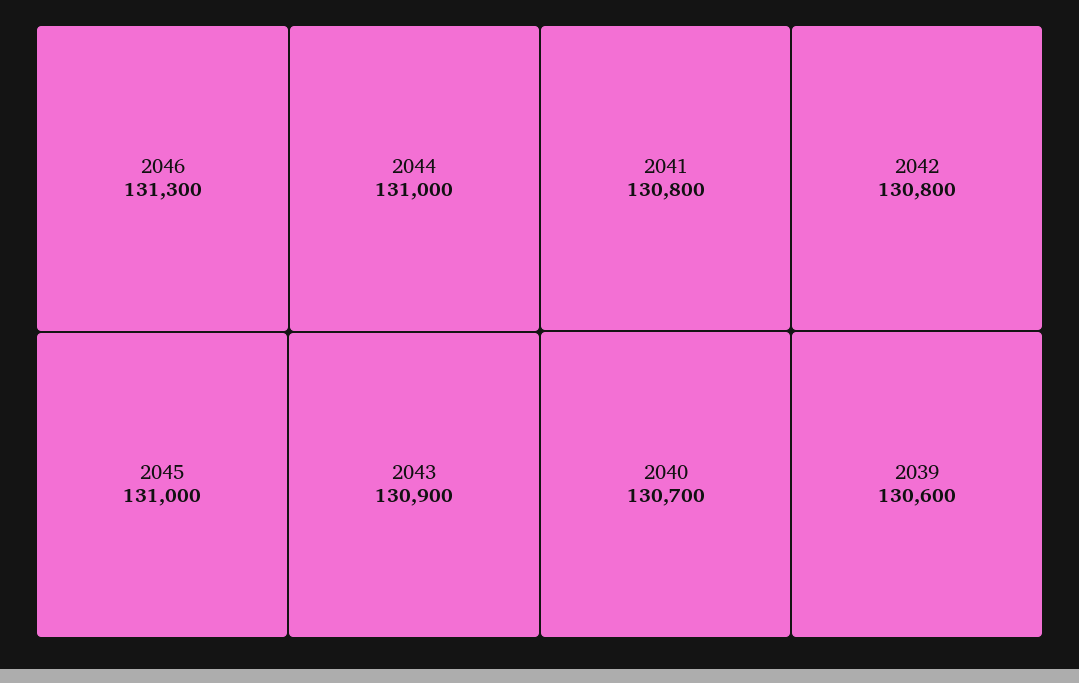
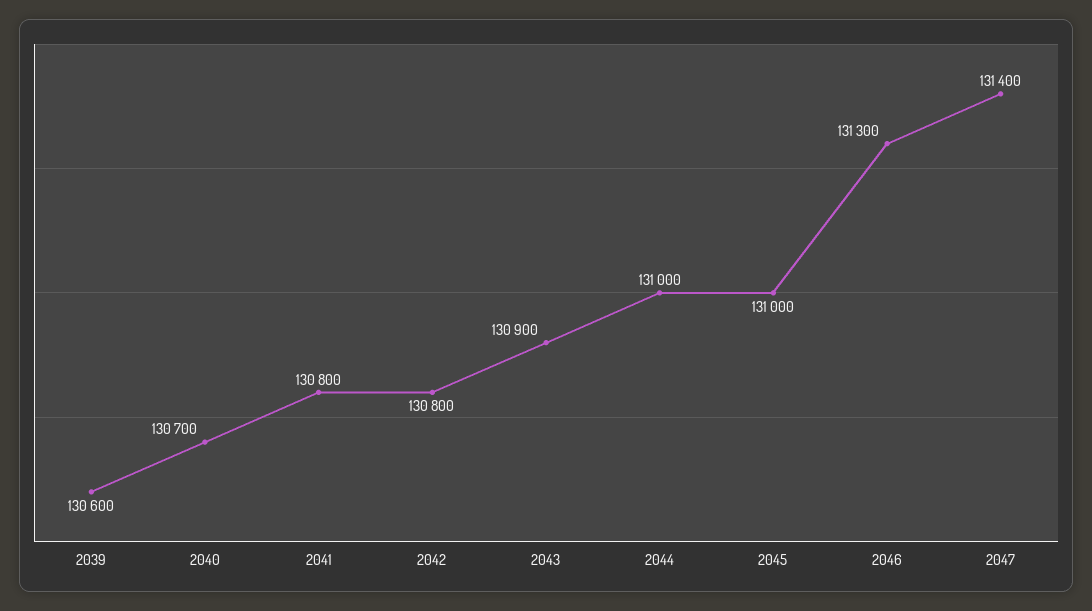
2047: none -> 131400

